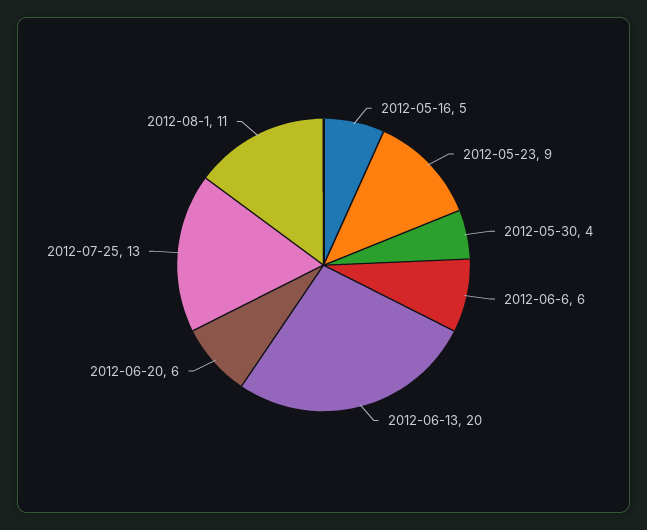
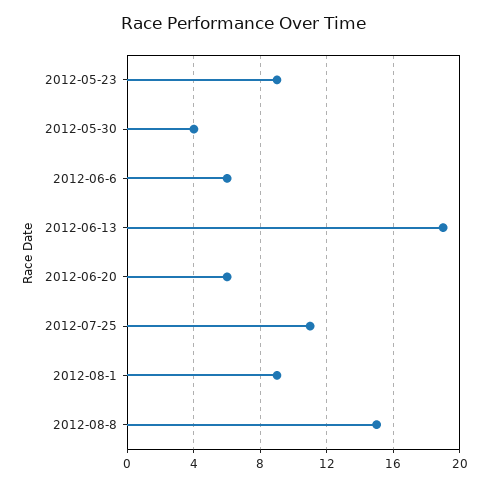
2012-05-16: 5 -> none
2012-06-13: 20 -> 19
2012-07-25: 13 -> 11
2012-08-1: 11 -> 9
2012-08-8: none -> 15

